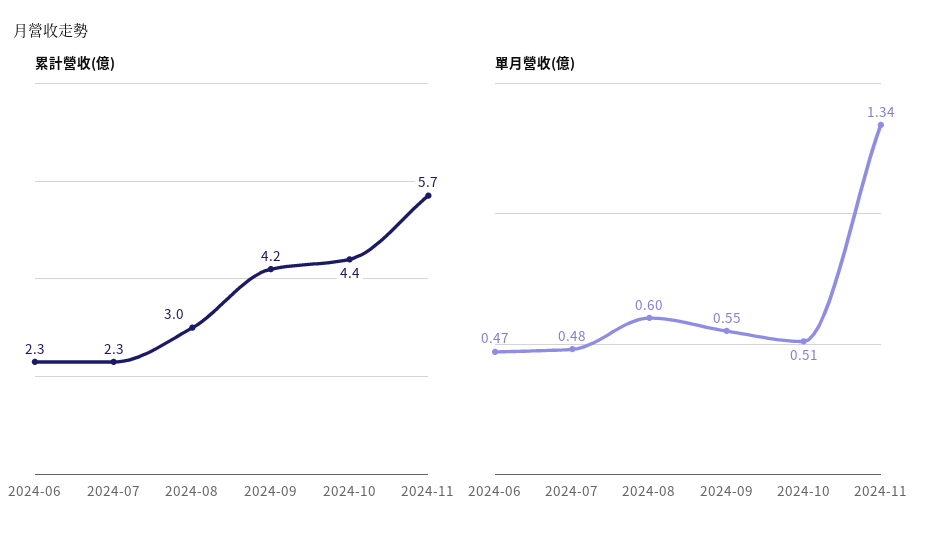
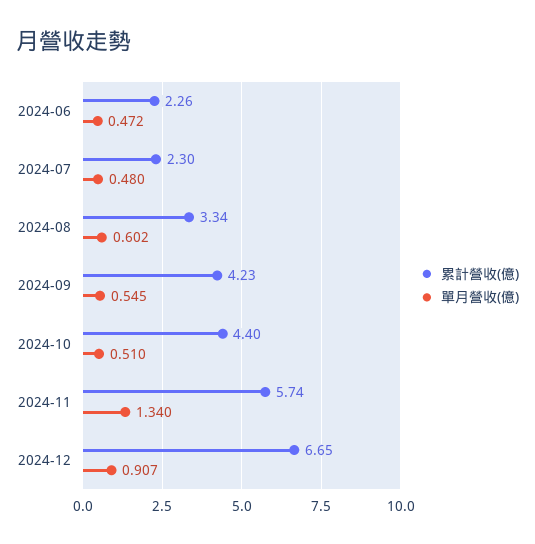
累計營收(億), 2024-08: 3 -> 3.34
累計營收(億), 2024-12: none -> 6.65
單月營收(億), 2024-12: none -> 0.907

